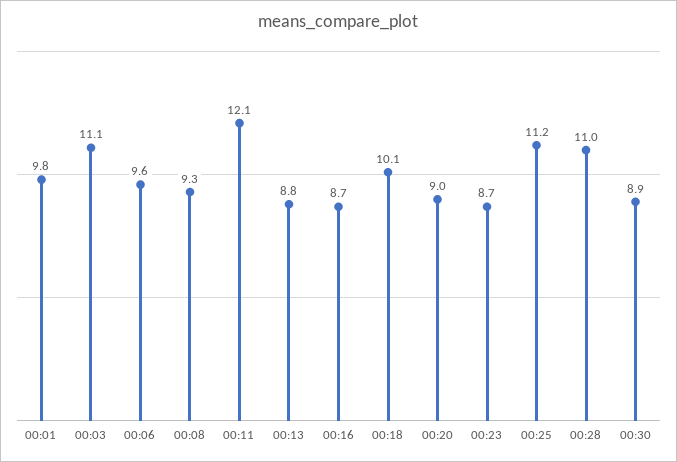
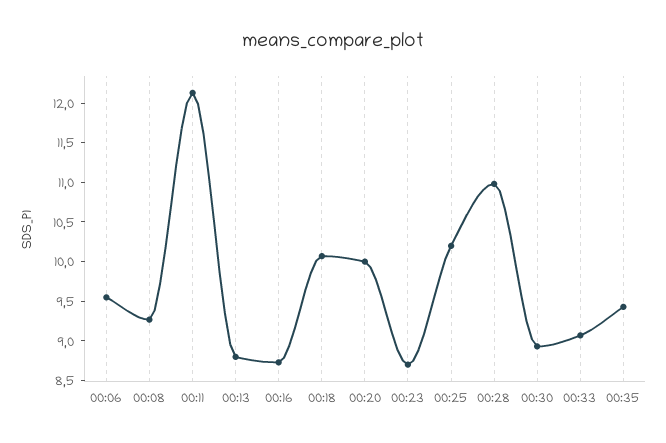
00:01: 9.8 -> none
00:03: 11.1 -> none
00:20: 9 -> 10
00:25: 11.2 -> 10.25
00:33: none -> 9
00:35: none -> 9.5

